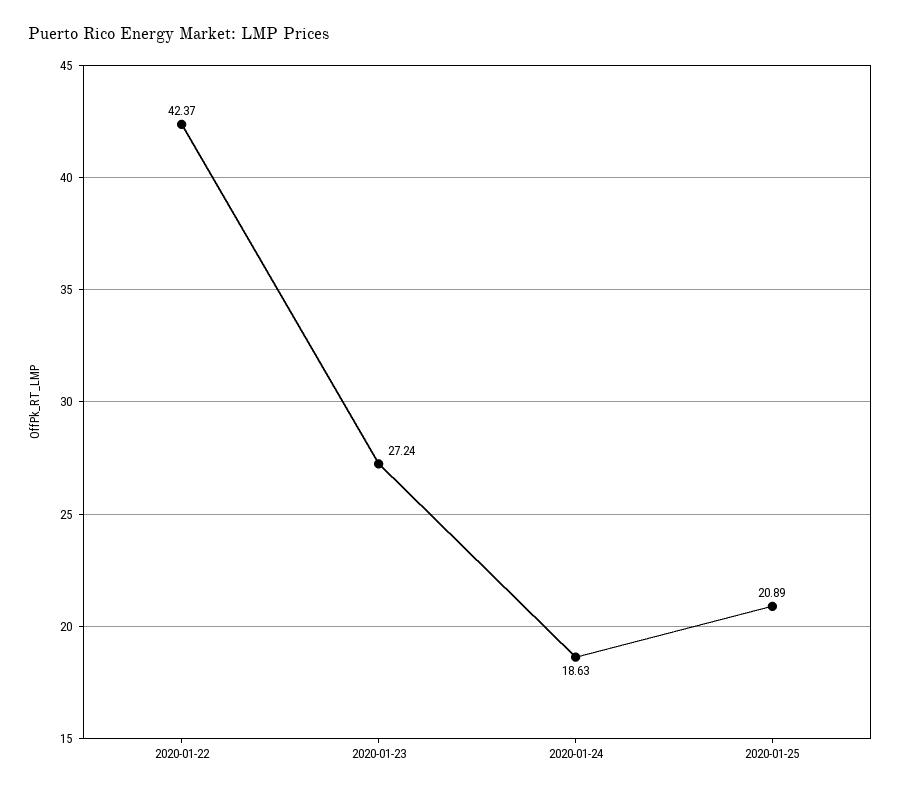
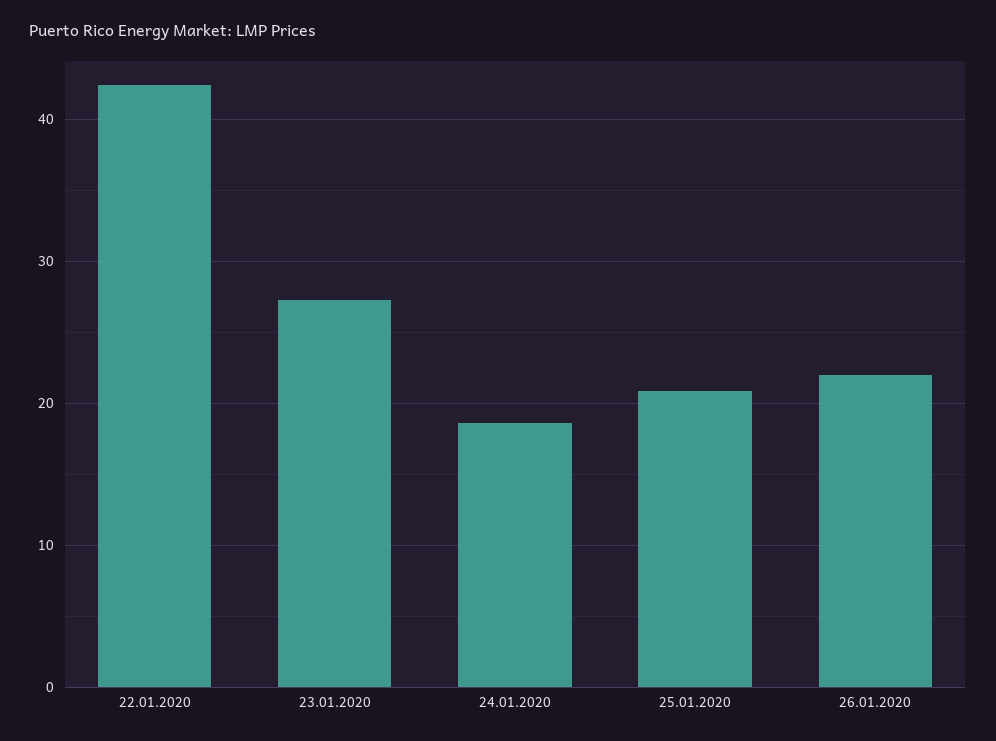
26.01.2020: none -> 22

